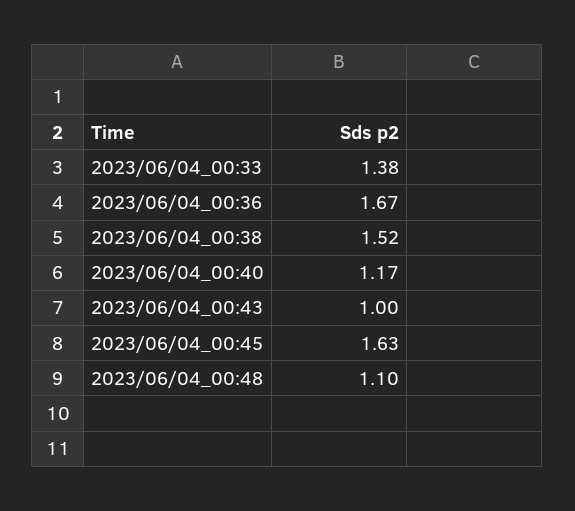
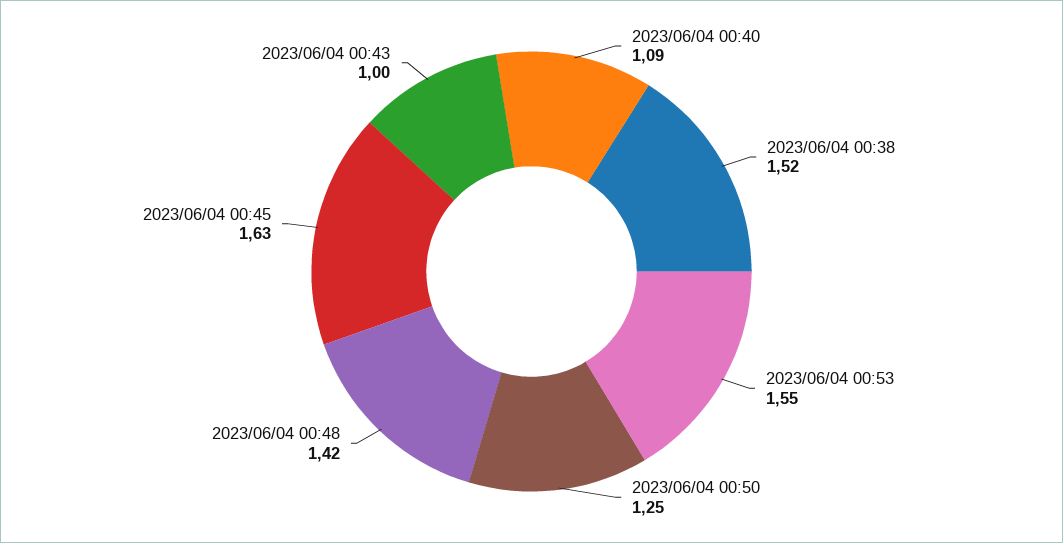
2023/06/04_00:33: 1.38 -> none
2023/06/04_00:36: 1.67 -> none
2023/06/04_00:40: 1.17 -> 1.09
2023/06/04_00:48: 1.1 -> 1.42
2023/06/04 00:53: none -> 1.55
2023/06/04 00:50: none -> 1.25

